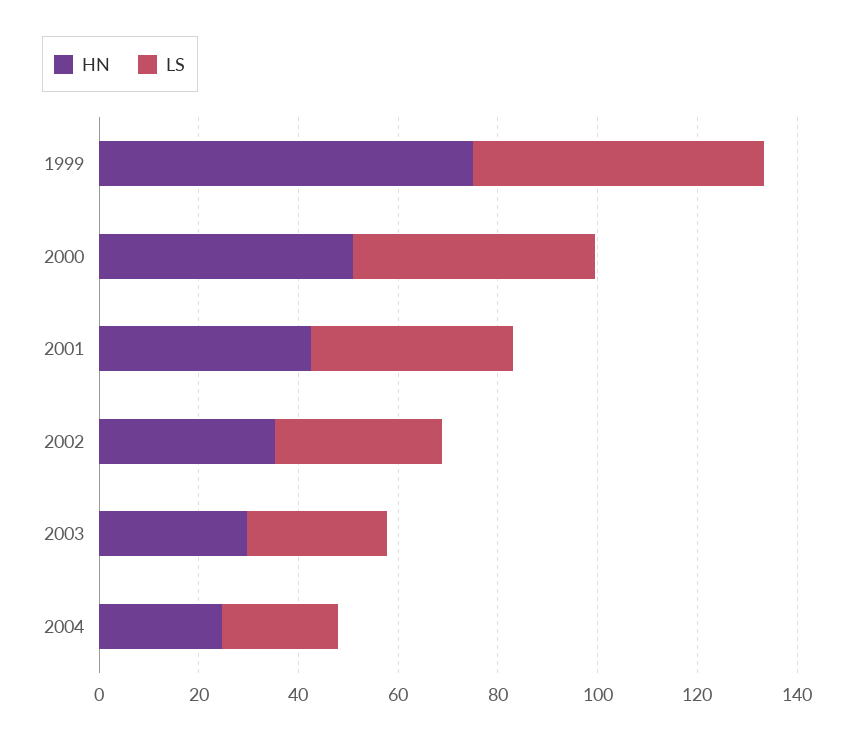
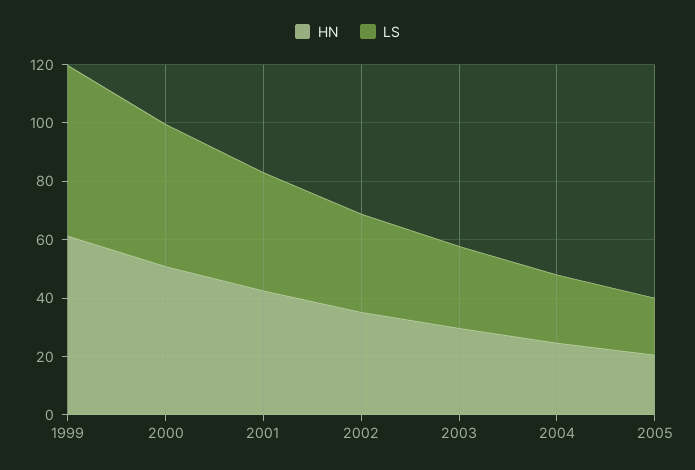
HN, 1999: 75 -> 60
HN, 2005: none -> 20
LS, 2005: none -> 20

